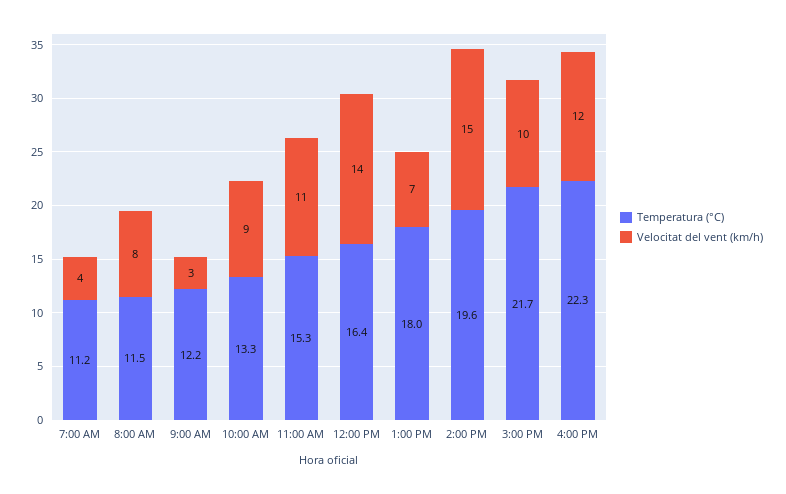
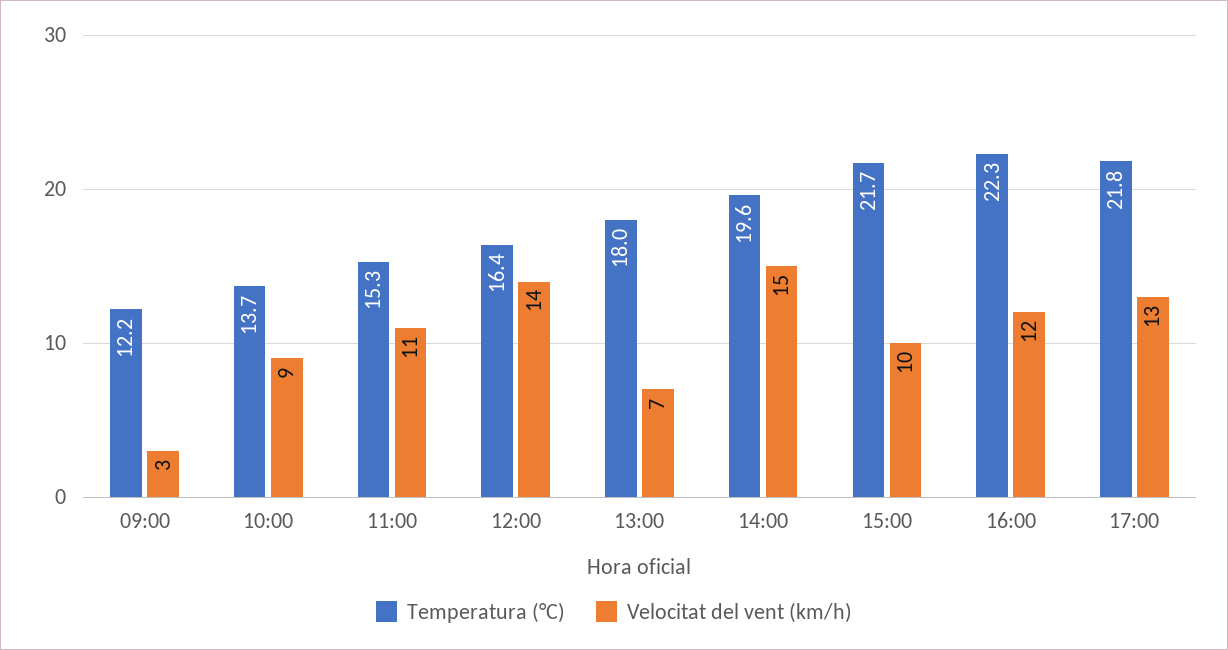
Temperatura (°C), 7:00 AM: 11.2 -> none
Velocitat del vent (km/h), 7:00 AM: 4 -> none
Temperatura (°C), 8:00 AM: 11.5 -> none
Velocitat del vent (km/h), 8:00 AM: 8 -> none
Temperatura (°C), 10:00 AM: 13.3 -> 13.7
Temperatura (°C), 17:00: none -> 21.8
Velocitat del vent (km/h), 17:00: none -> 13

